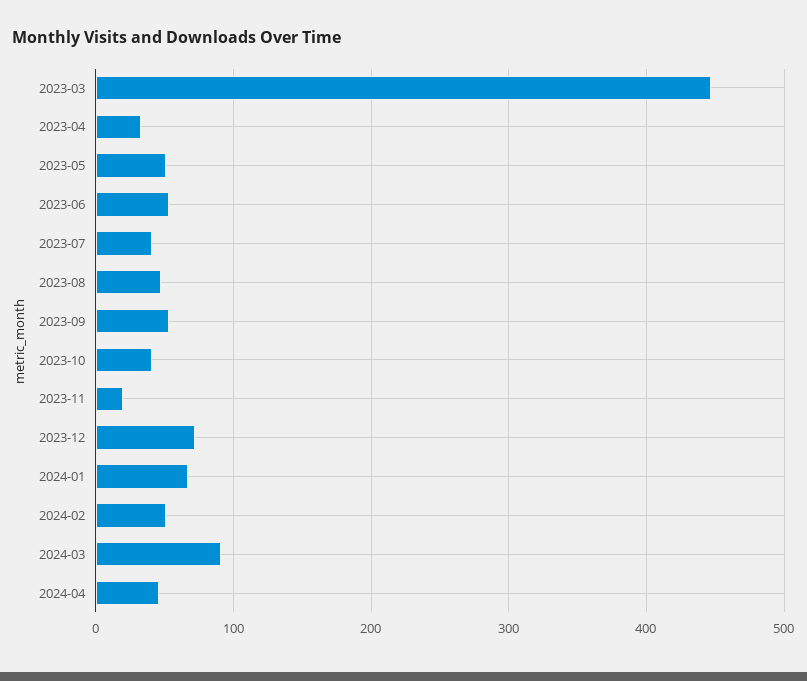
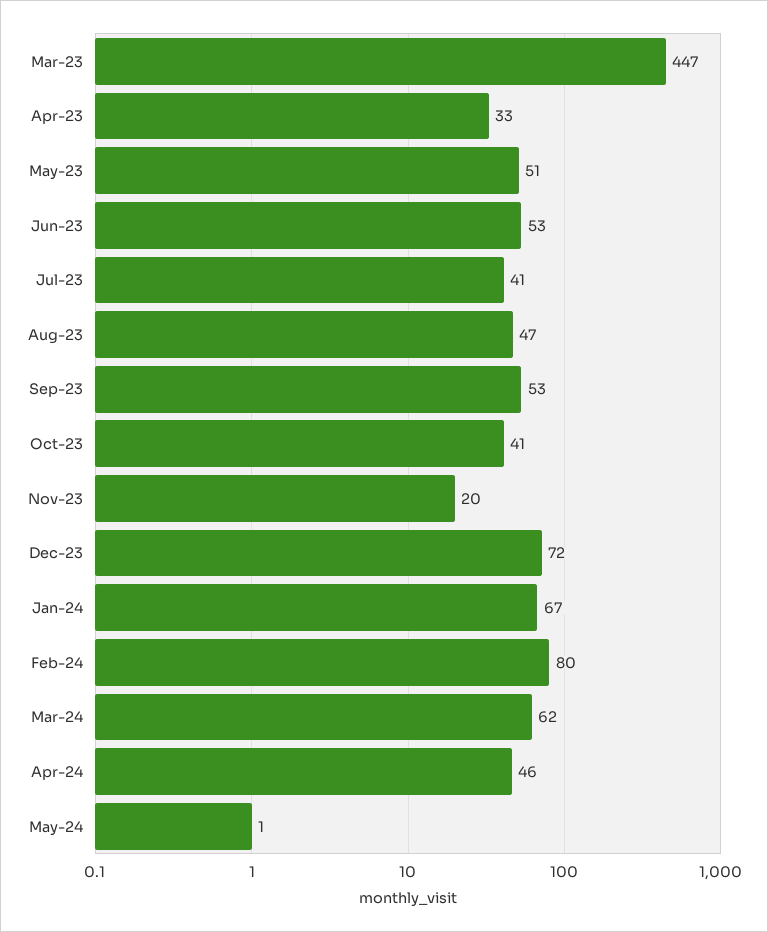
2024-02: 50 -> 80
2024-03: 90 -> 62
May-24: none -> 1

